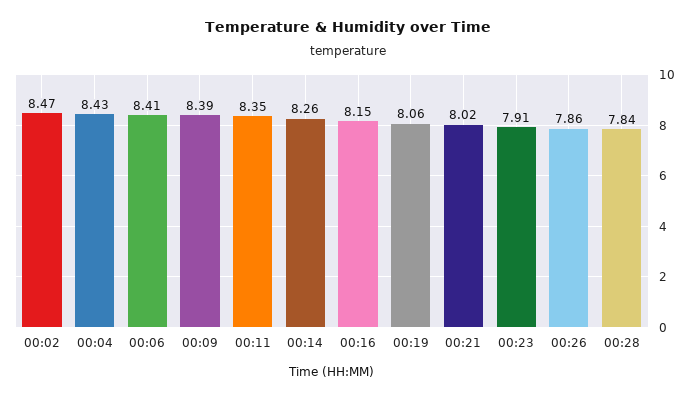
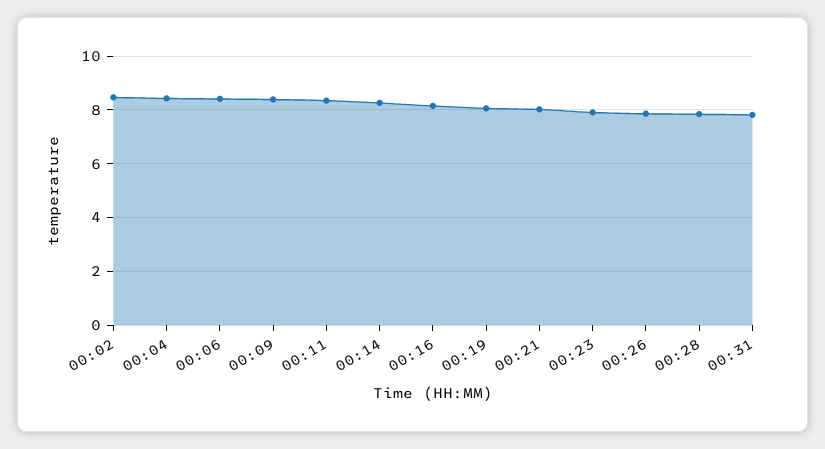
00:31: none -> 7.75

